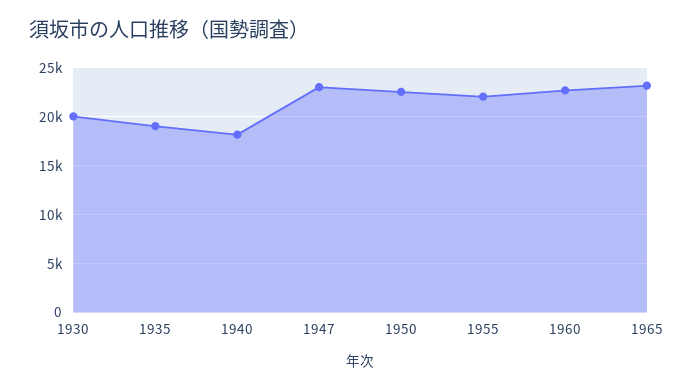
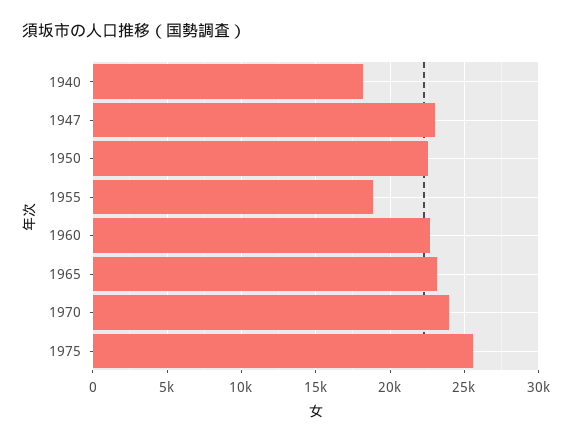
1930: 20000 -> none
1935: 19000 -> none
1955: 22000 -> 19000
1970: none -> 24000
1975: none -> 25500

